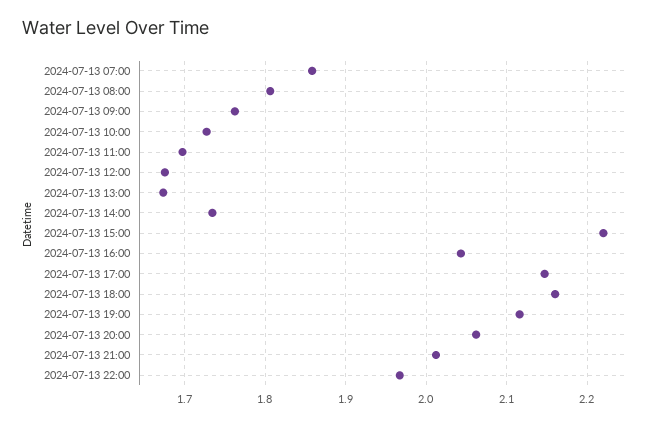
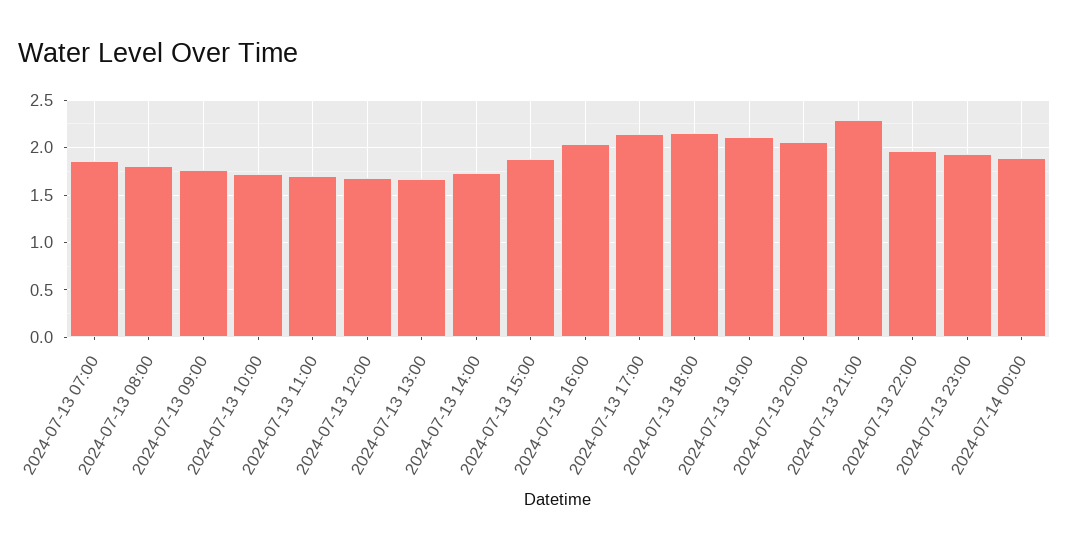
2024-07-13 15:00: 2.22 -> 1.9
2024-07-13 21:00: 2.01 -> 2.3
2024-07-13 23:00: none -> 1.9
2024-07-14 00:00: none -> 1.9

